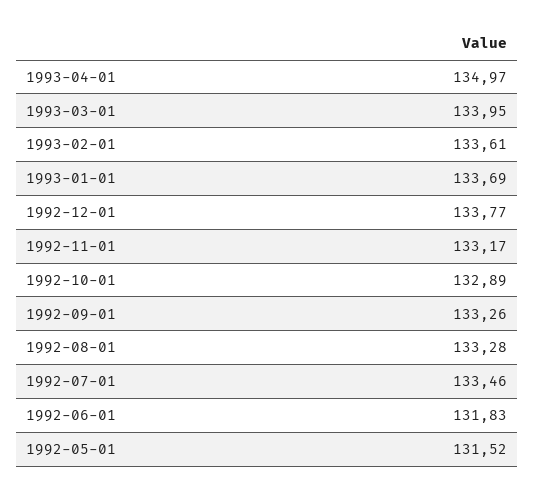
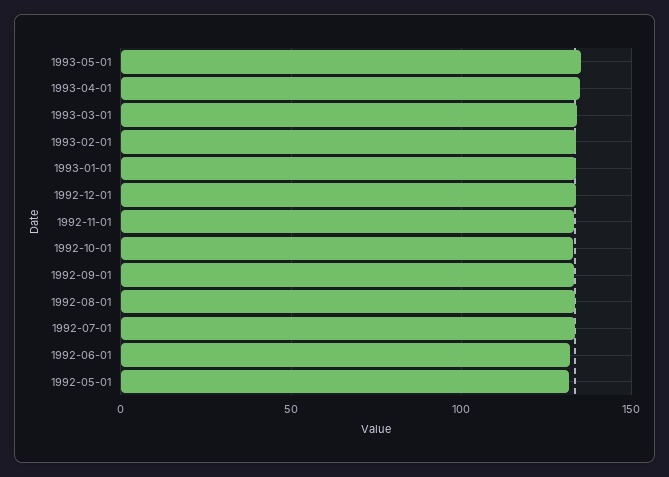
1993-05-01: none -> 135

